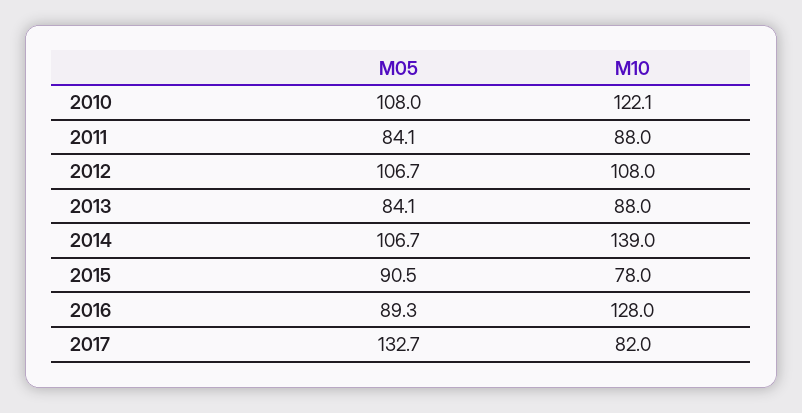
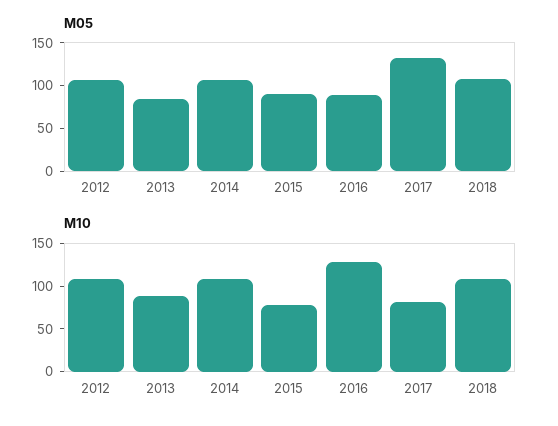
M05, 2010: 108 -> none
M10, 2010: 122.1 -> none
M05, 2011: 84.1 -> none
M10, 2011: 88 -> none
M10, 2014: 139 -> 110
M05, 2018: none -> 110
M10, 2018: none -> 110

